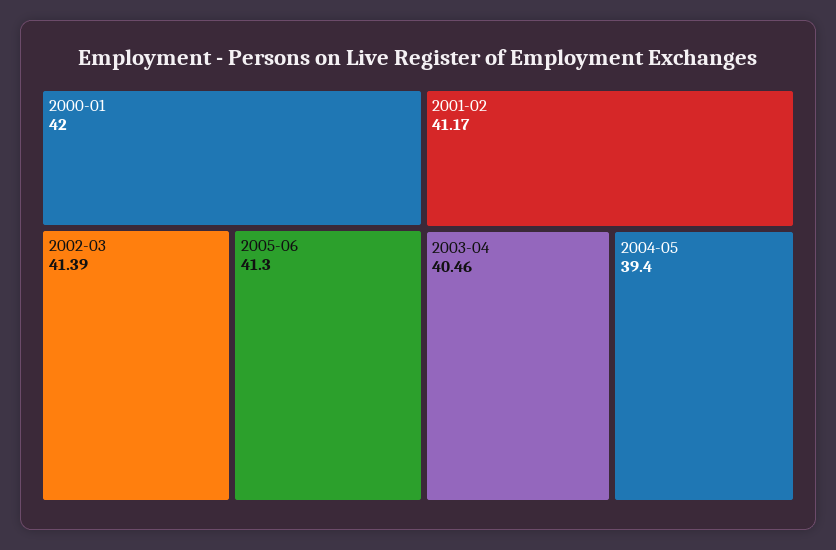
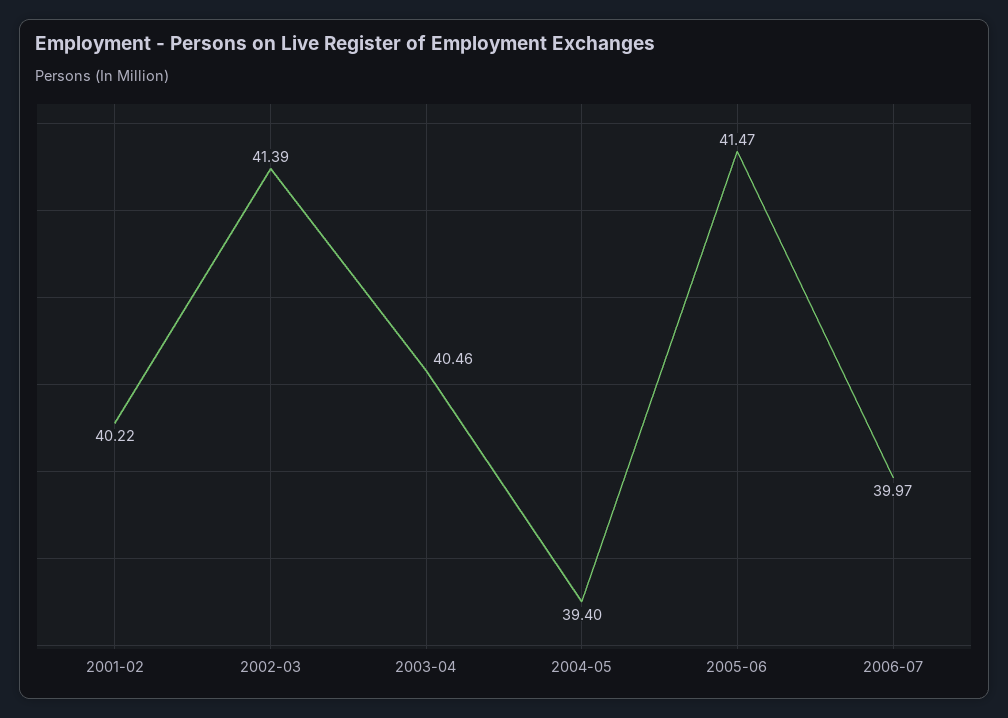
2000-01: 42 -> none
2005-06: 41.3 -> 41.47
2001-02: 41.17 -> 40.22
2006-07: none -> 39.97

